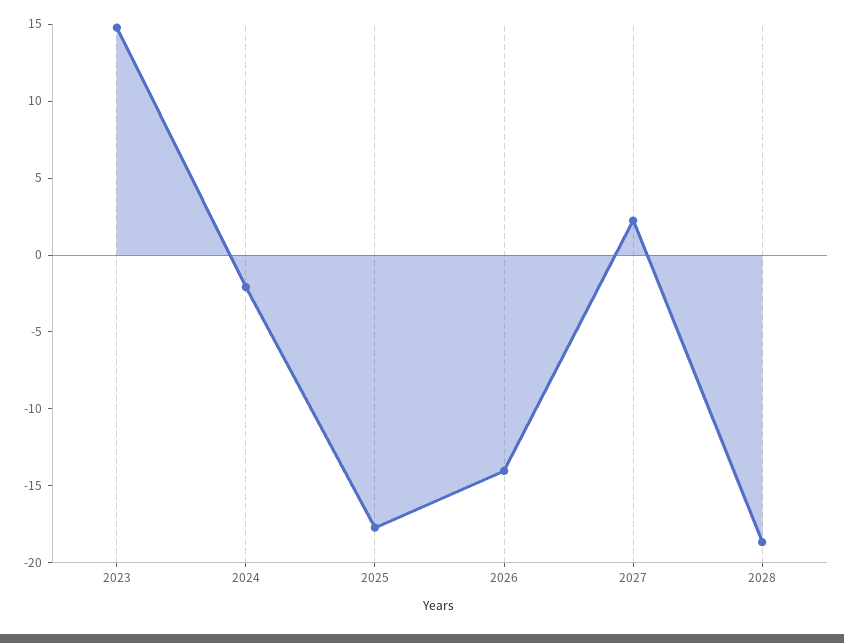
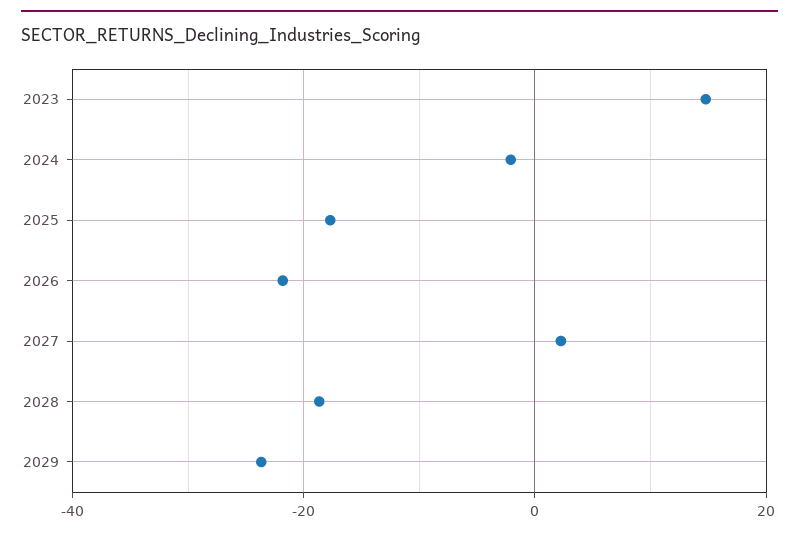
2026: -14 -> -22
2029: none -> -24

